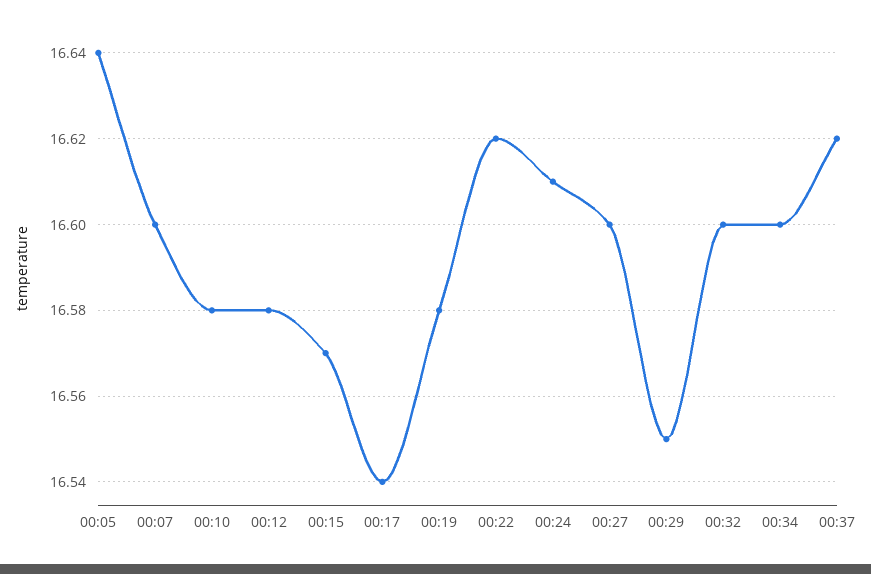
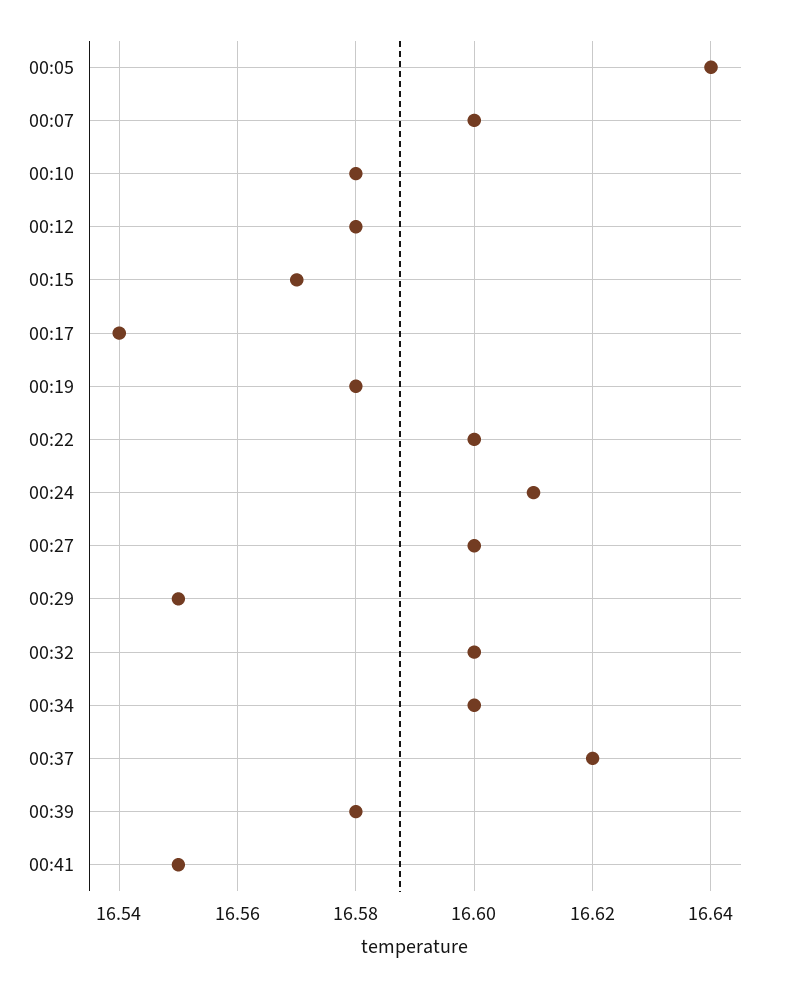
00:22: 16.62 -> 16.6
00:39: none -> 16.58
00:41: none -> 16.55

